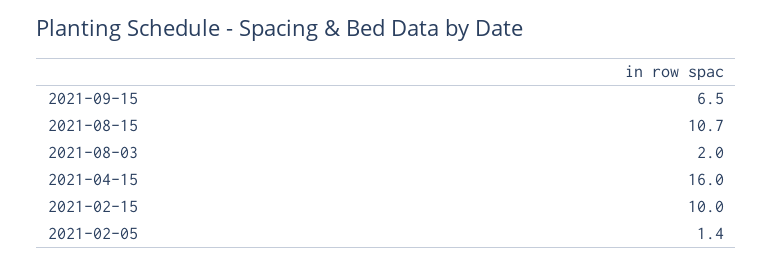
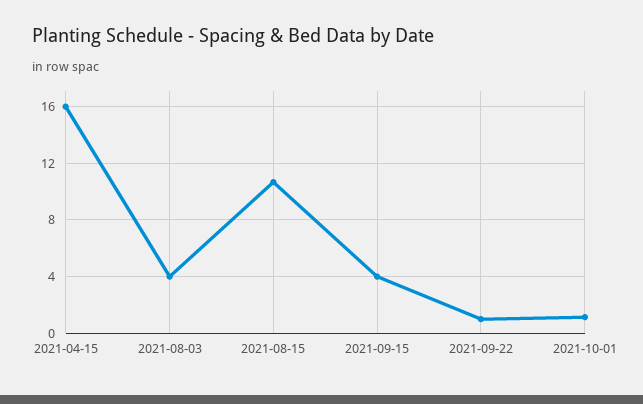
2021-09-15: 6.5 -> 4
2021-08-03: 2 -> 4
2021-02-15: 10 -> none
2021-02-05: 1.4 -> none
2021-09-22: none -> 1
2021-10-01: none -> 1

